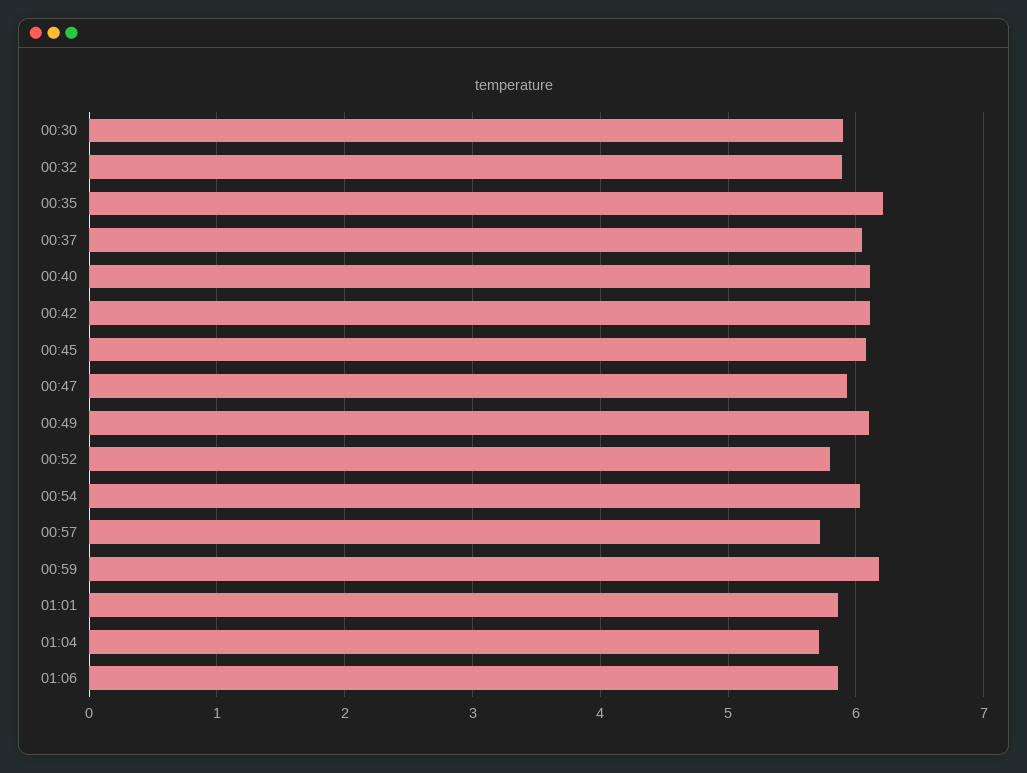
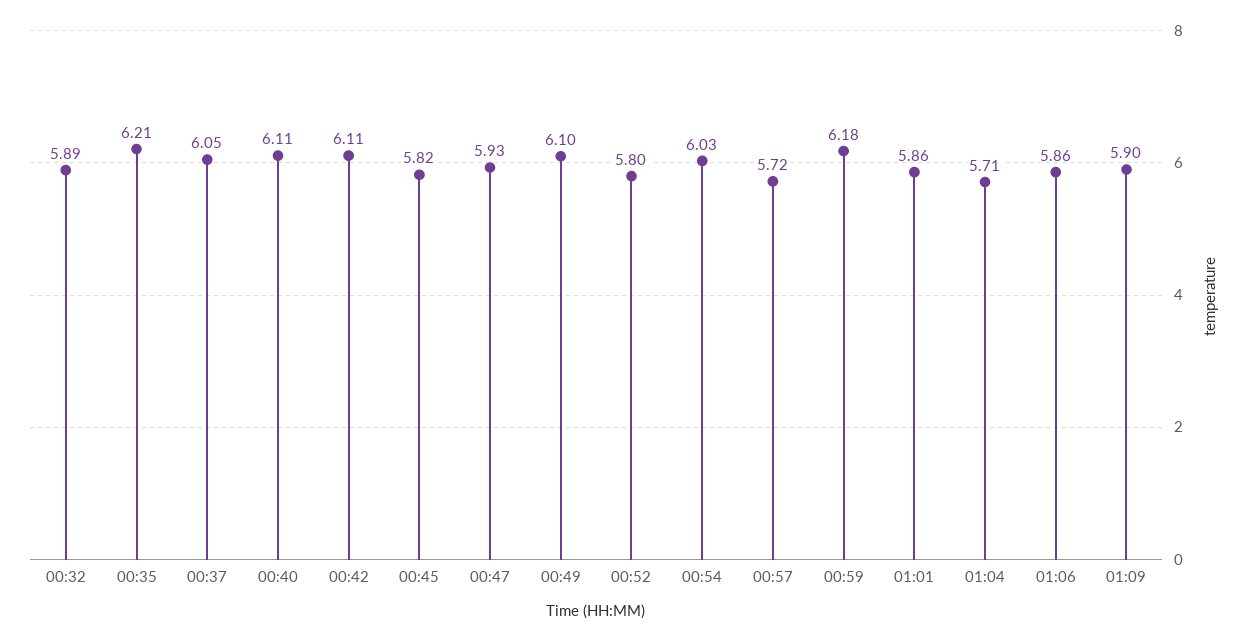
00:30: 5.9 -> none
00:45: 6.1 -> 5.82
01:09: none -> 5.9

